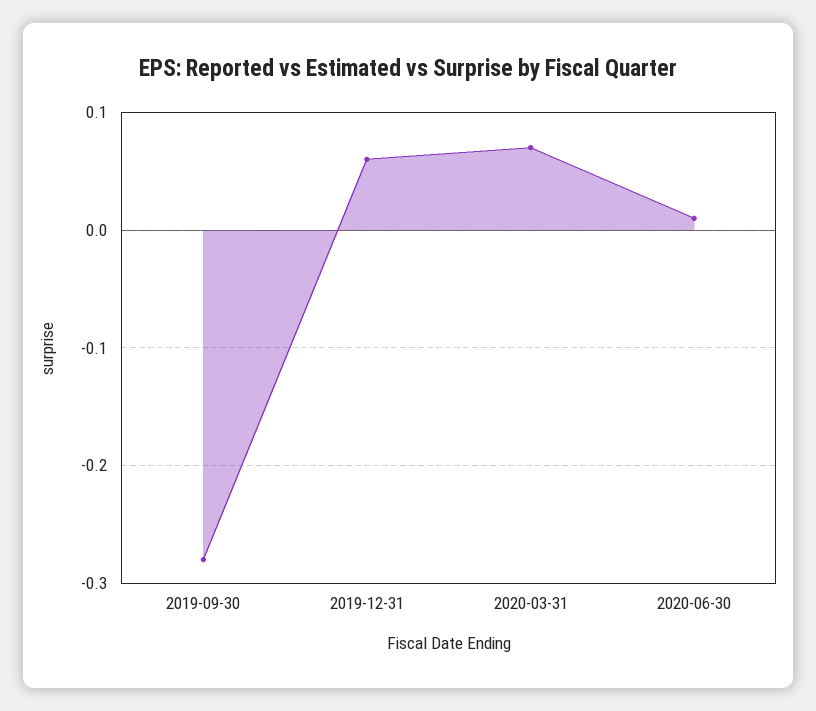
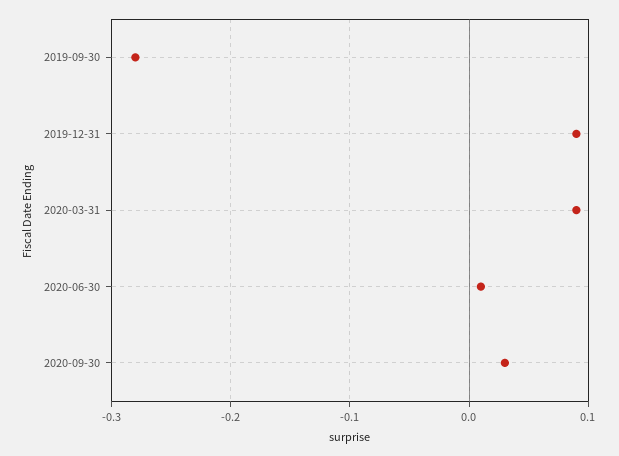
2019-12-31: 0.06 -> 0.09
2020-03-31: 0.07 -> 0.09
2020-09-30: none -> 0.03

